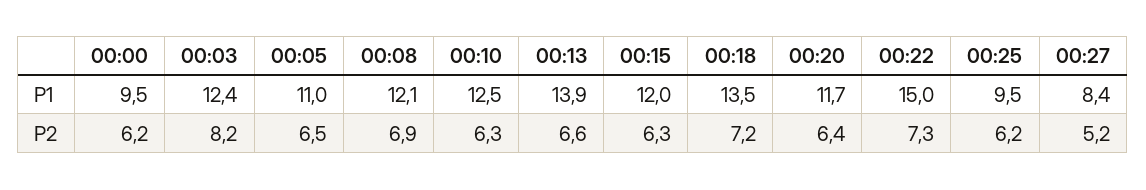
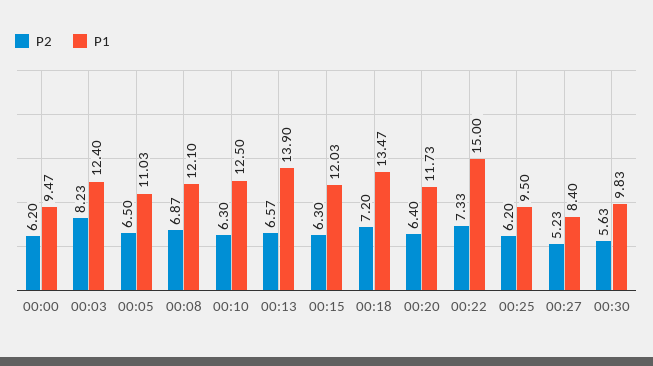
P2, 00:30: none -> 5.63
P1, 00:30: none -> 9.83

